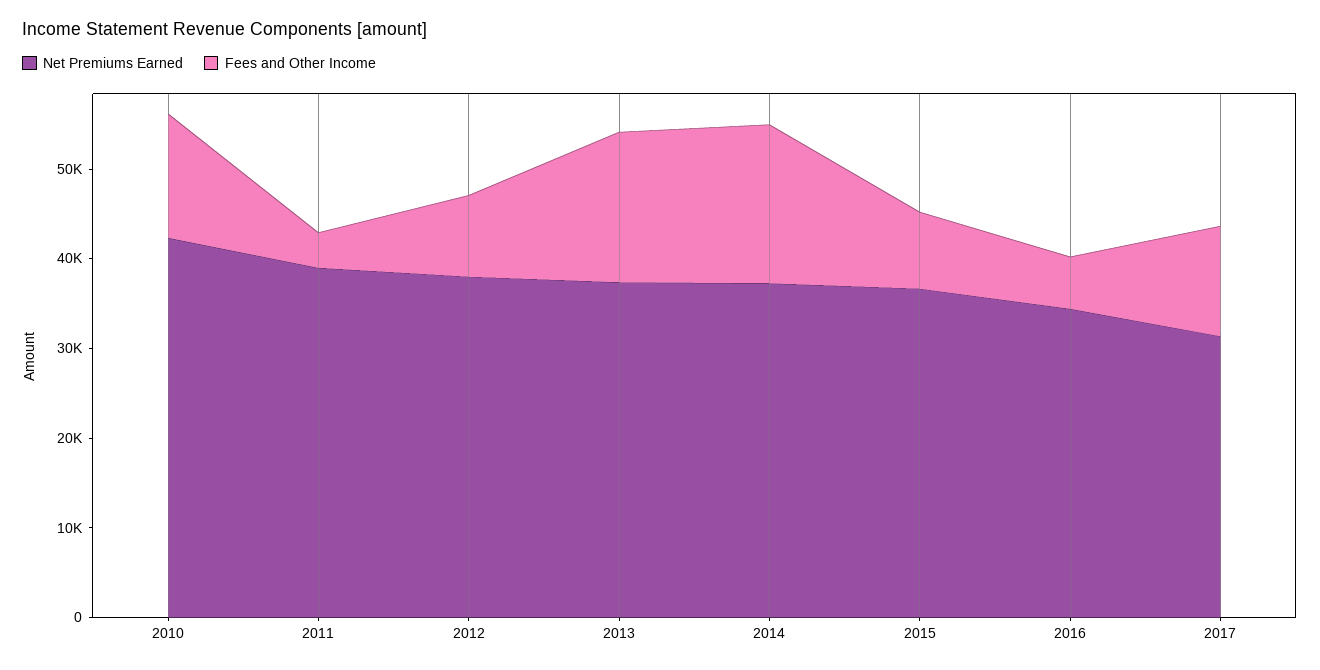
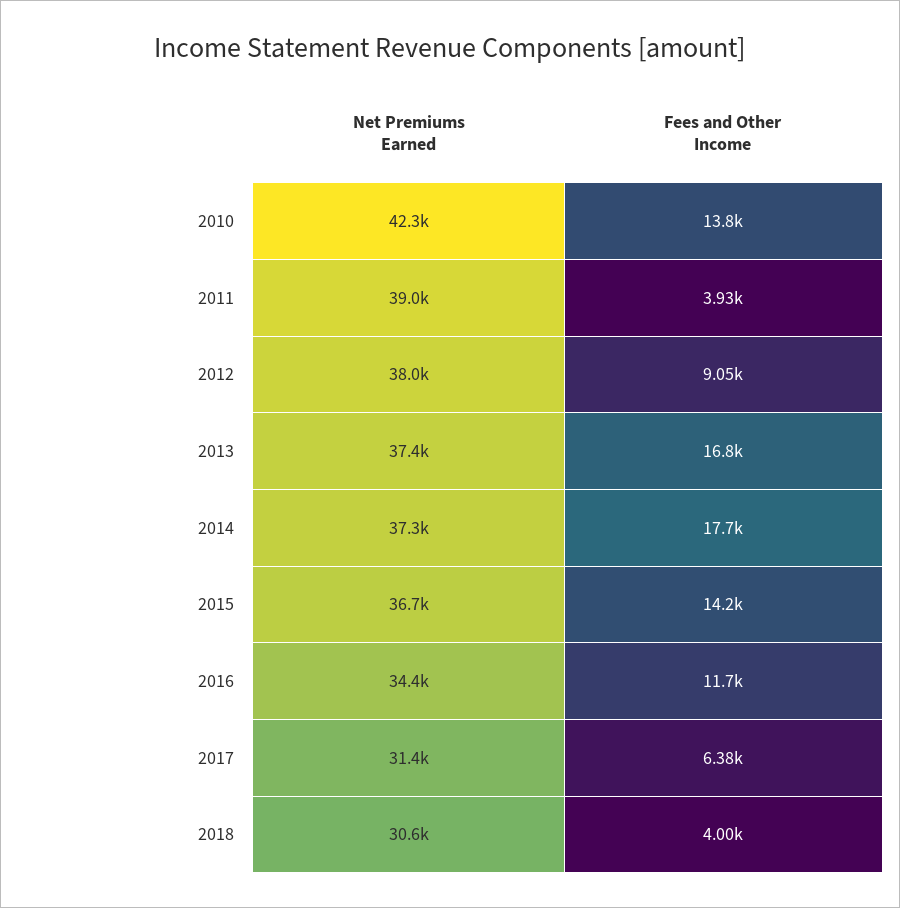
Fees and Other Income, 2015: 8000 -> 14200
Fees and Other Income, 2016: 6000 -> 11700
Fees and Other Income, 2017: 12000 -> 6380
Net Premiums Earned, 2018: none -> 30600
Fees and Other Income, 2018: none -> 4000

